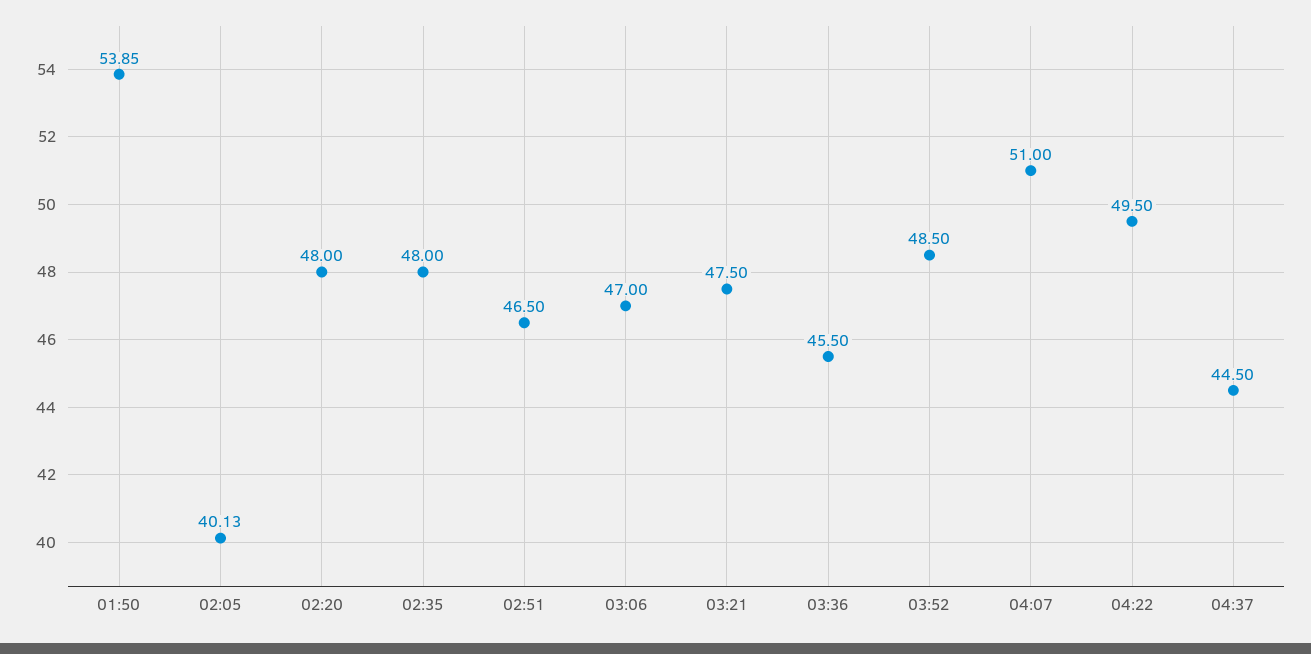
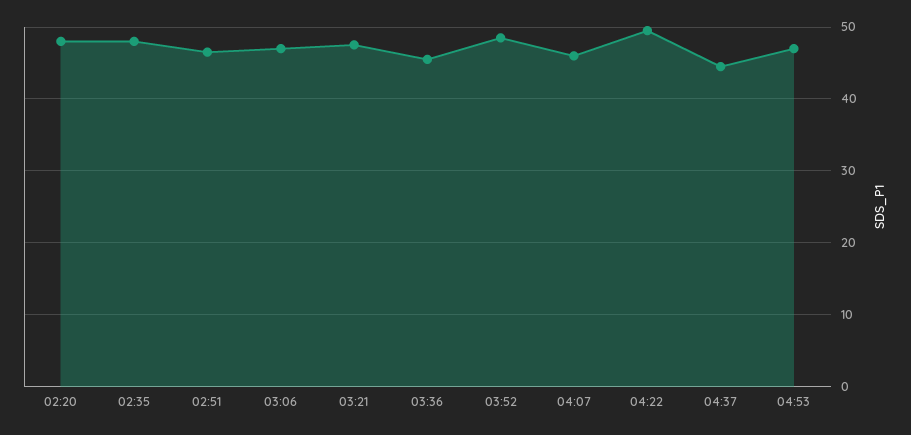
01:50: 53.85 -> none
02:05: 40.13 -> none
04:07: 51 -> 46
04:53: none -> 47

